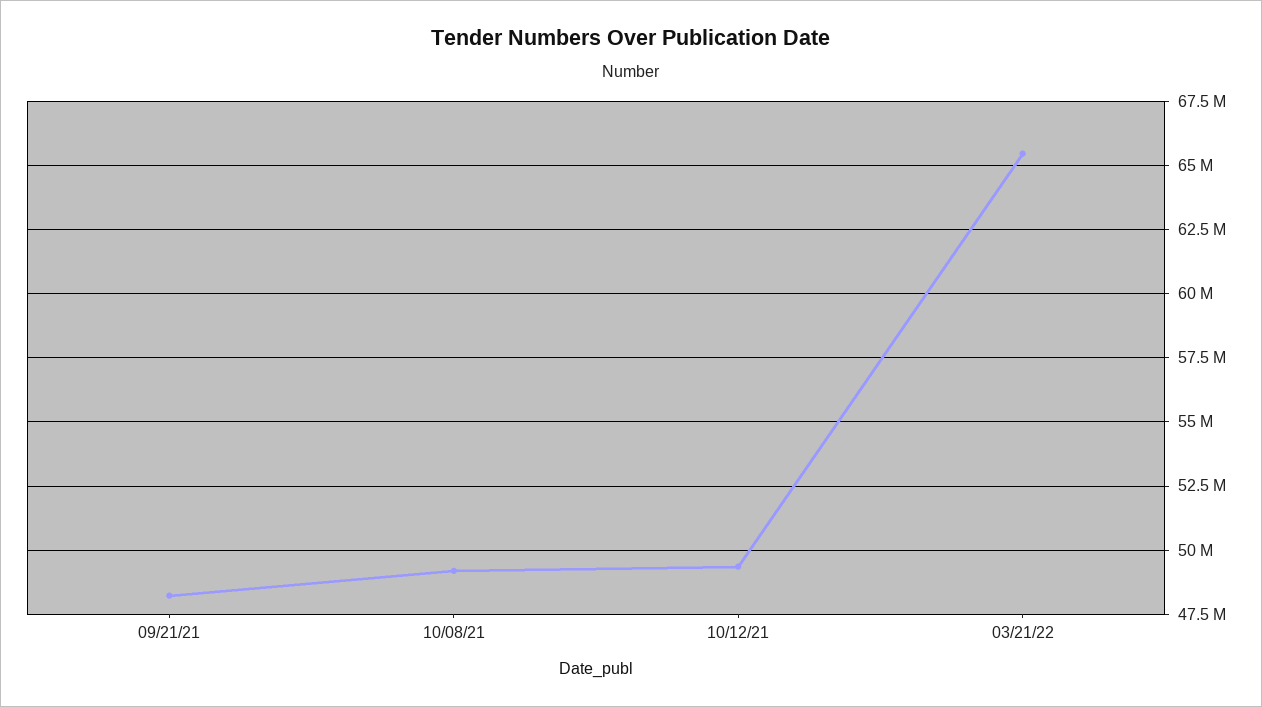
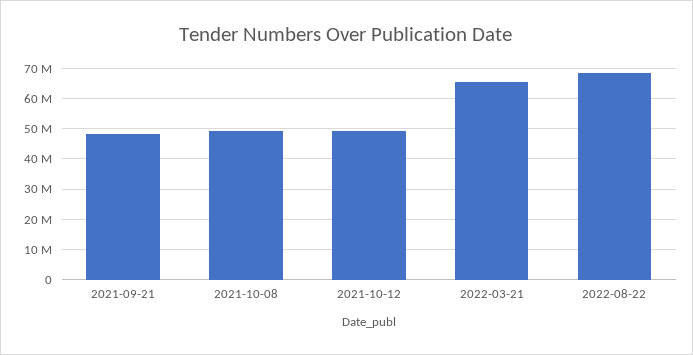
2022-08-22: none -> 68000000

